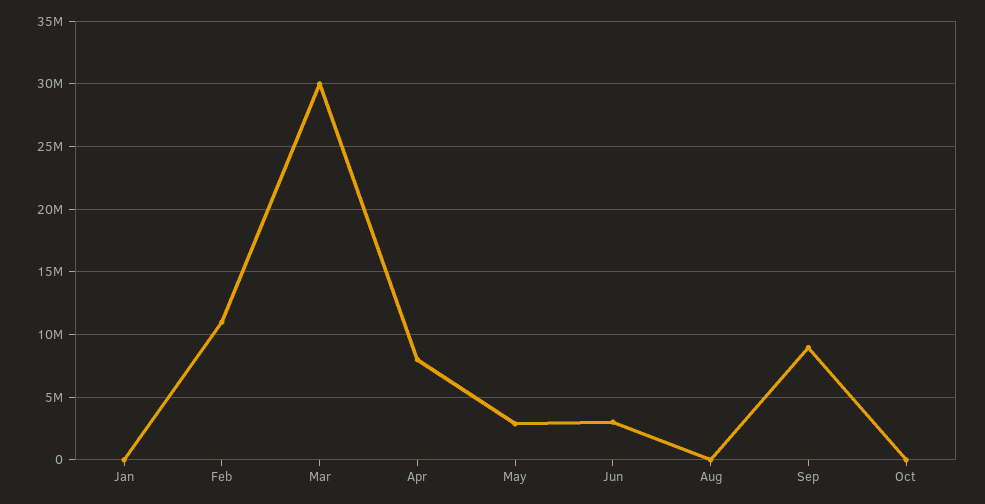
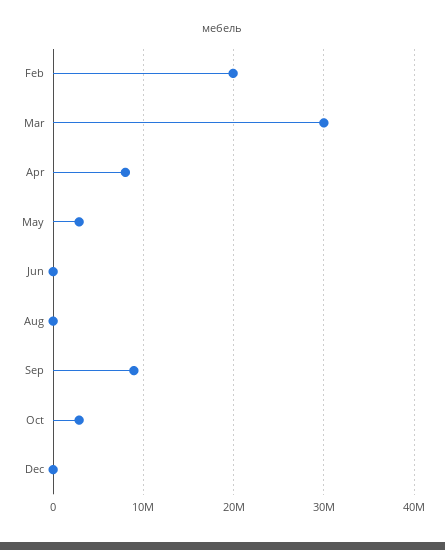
Jan: 0 -> none
Feb: 11000000 -> 20000000
Jun: 3000000 -> 0
Oct: 0 -> 3000000
Dec: none -> 0

